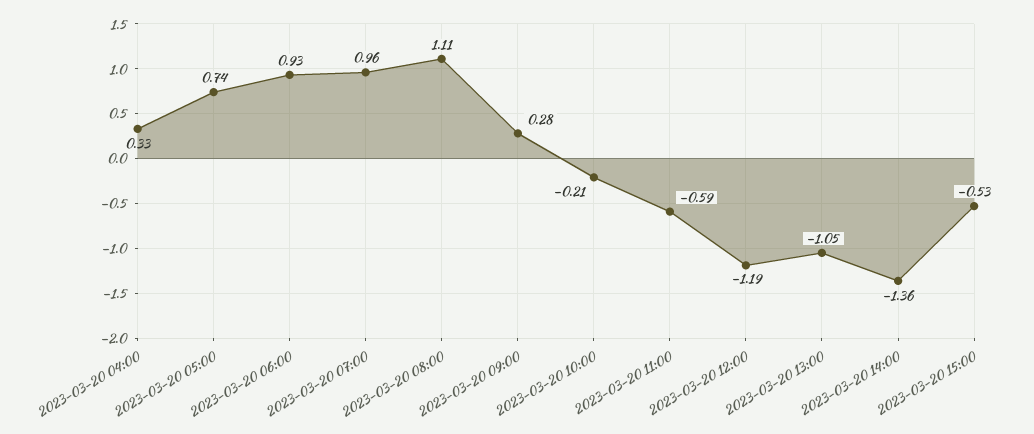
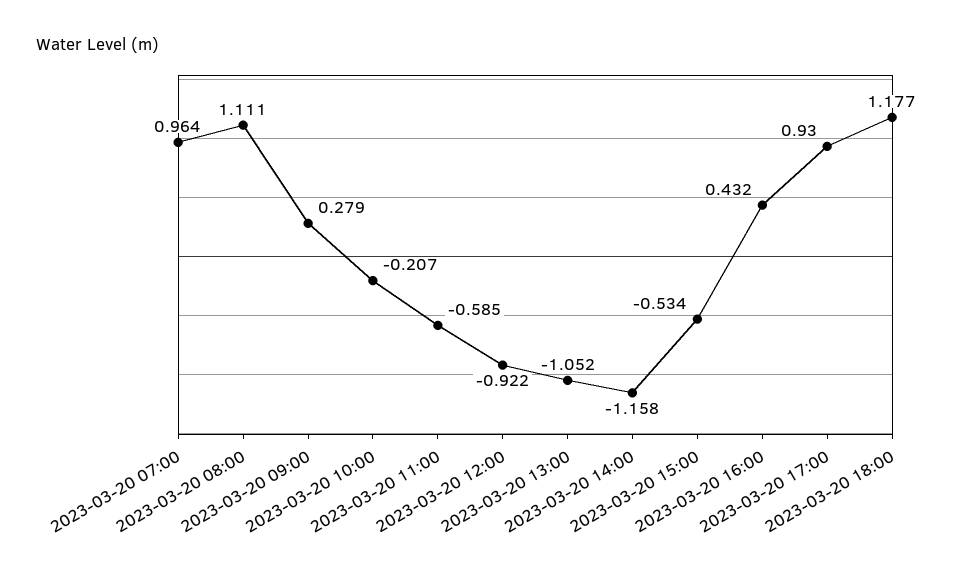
2023-03-20 04:00: 0.33 -> none
2023-03-20 05:00: 0.74 -> none
2023-03-20 06:00: 0.93 -> none
2023-03-20 12:00: -1.19 -> -0.922
2023-03-20 14:00: -1.36 -> -1.158
2023-03-20 16:00: none -> 0.432
2023-03-20 17:00: none -> 0.93
2023-03-20 18:00: none -> 1.177

